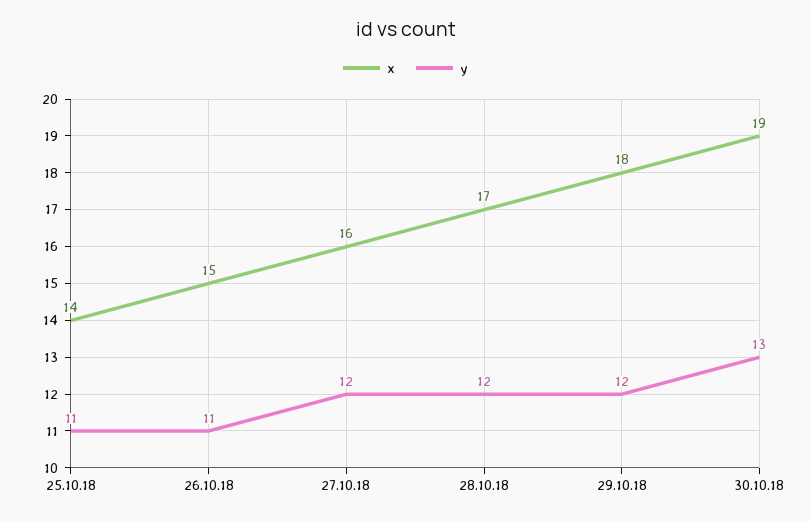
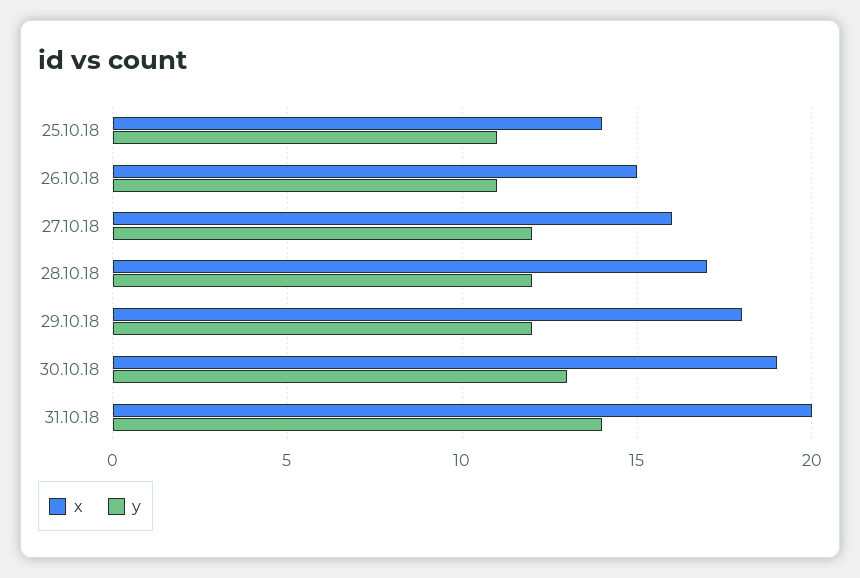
x, 31.10.18: none -> 20
y, 31.10.18: none -> 14

